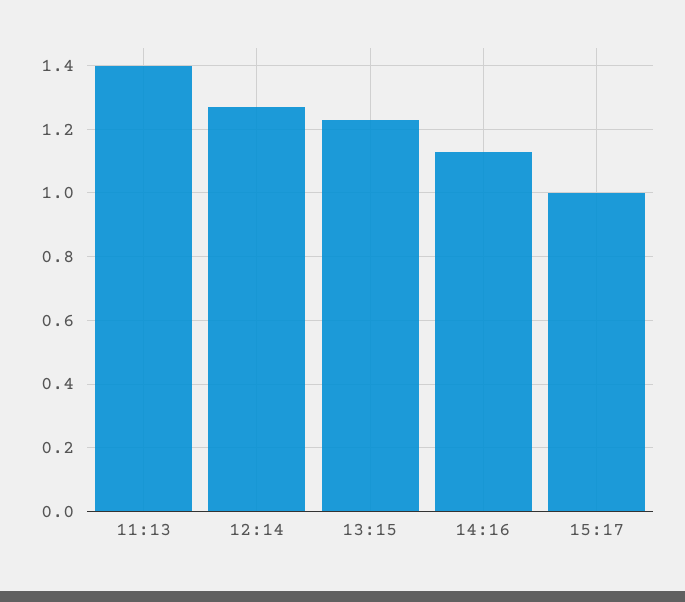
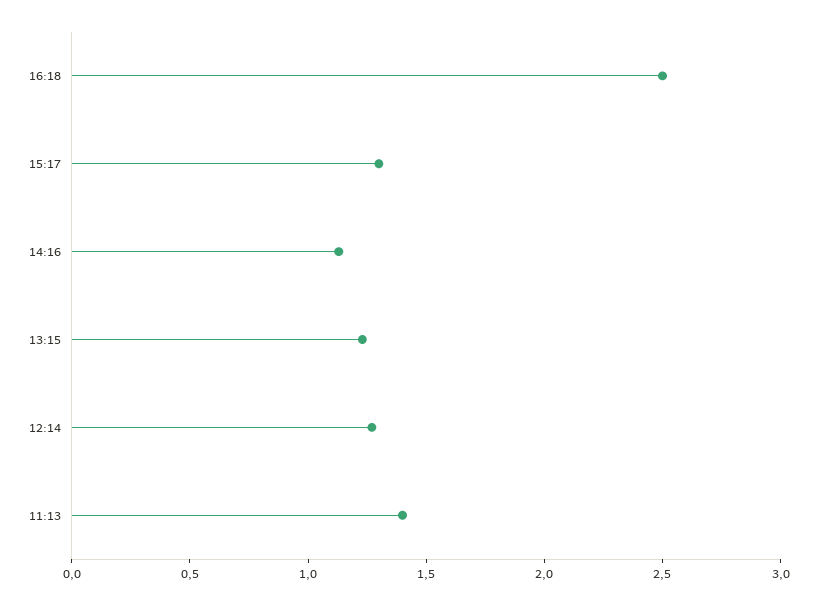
15:17: 1 -> 1.3
16:18: none -> 2.5

